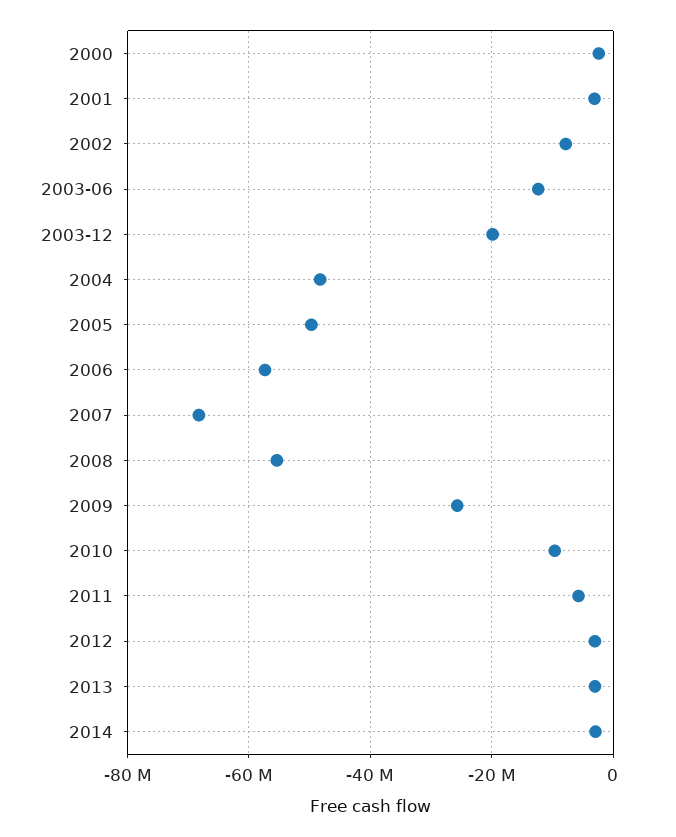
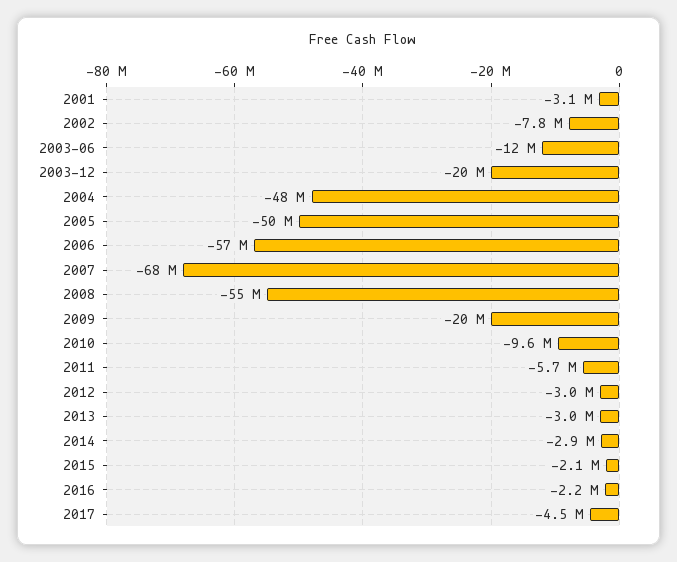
2000: -2000000 -> none
2009: -26000000 -> -20000000
2015: none -> -2100000
2016: none -> -2200000
2017: none -> -4500000

